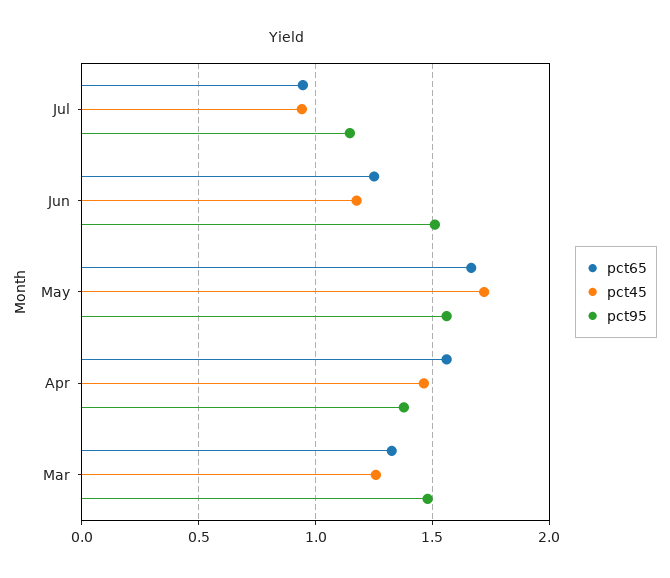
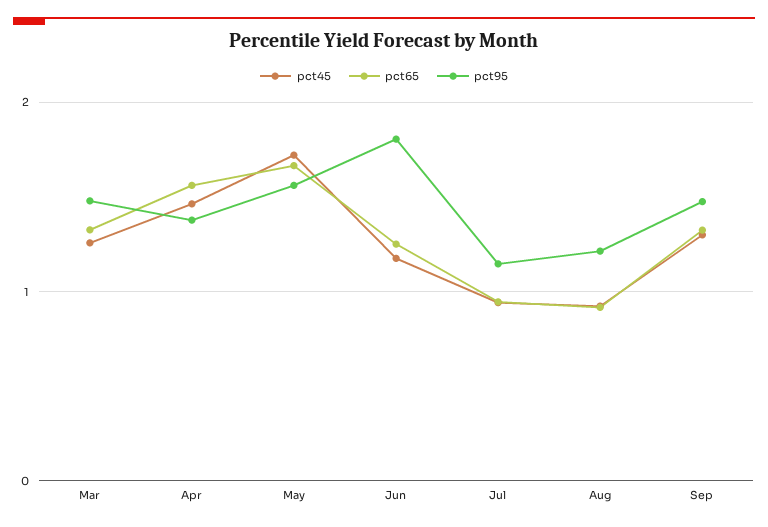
pct95, Jun: 1.5 -> 1.8
pct45, Aug: none -> 0.9
pct65, Aug: none -> 0.9
pct95, Aug: none -> 1.2
pct45, Sep: none -> 1.3
pct65, Sep: none -> 1.3
pct95, Sep: none -> 1.5

